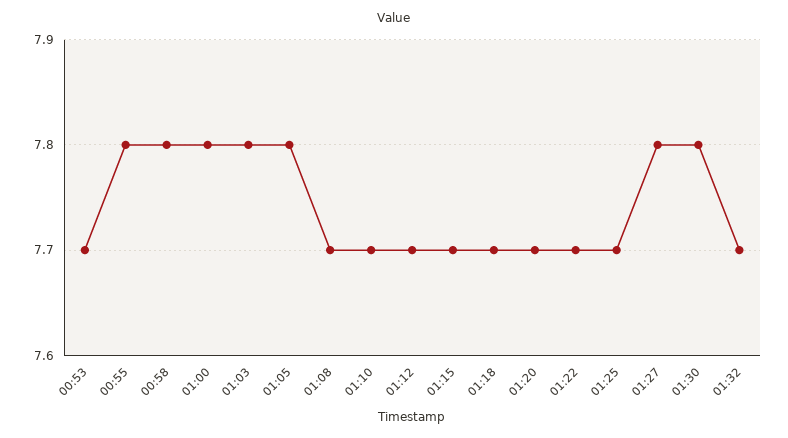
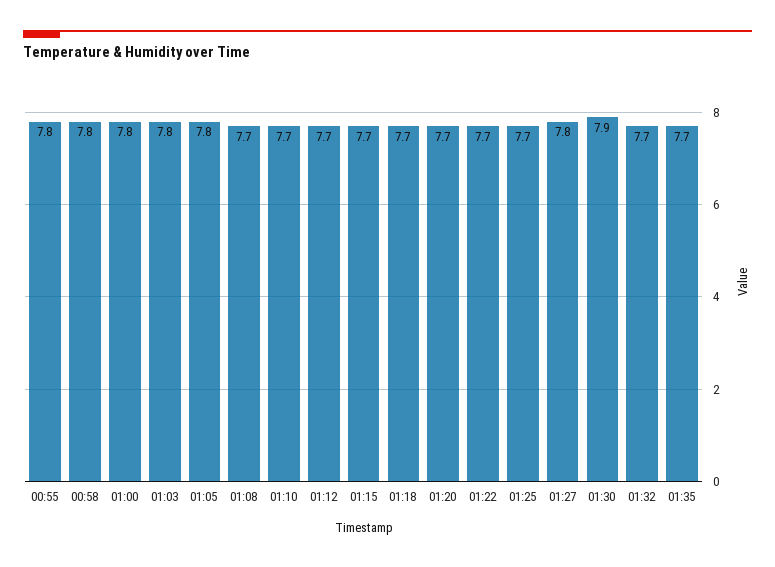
00:53: 7.7 -> none
01:30: 7.8 -> 7.9
01:35: none -> 7.7

